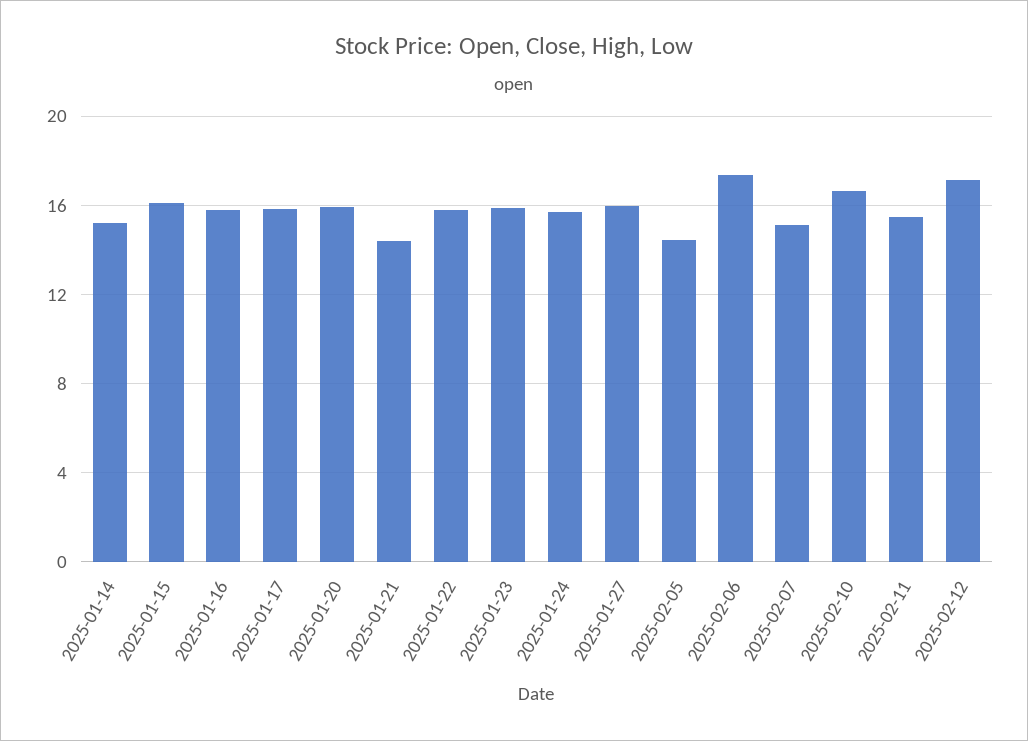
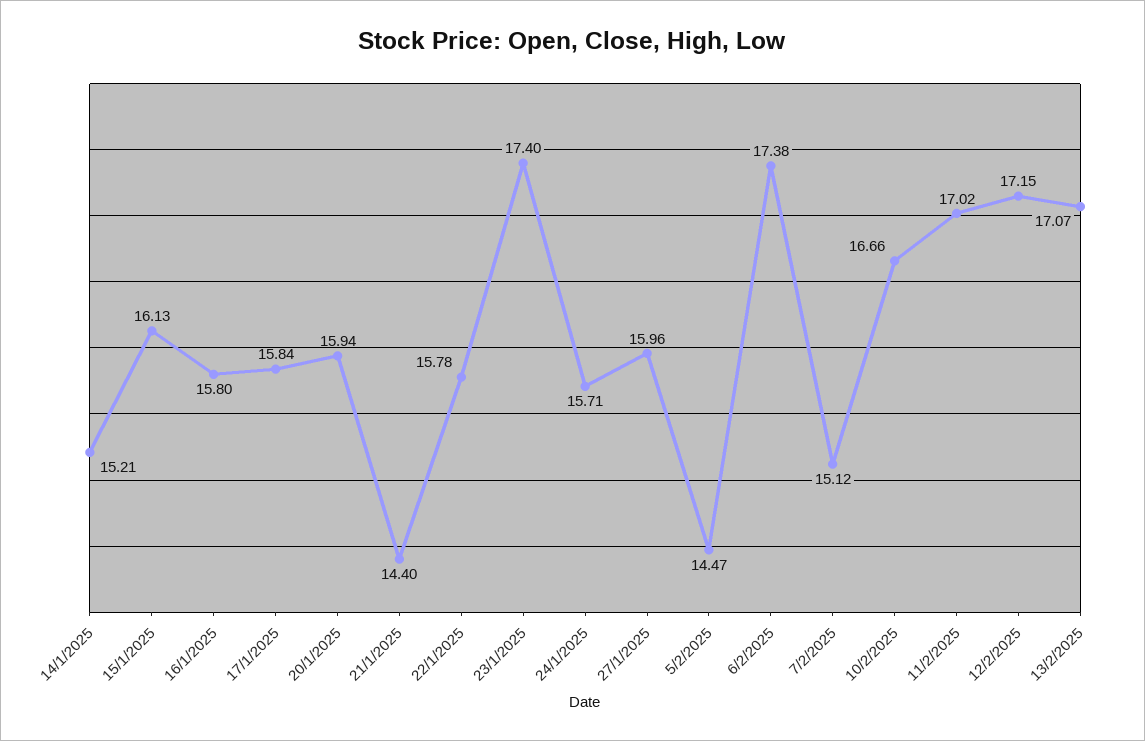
2025-01-23: 16 -> 17.4
2025-02-11: 15.5 -> 17.02
13/2/2025: none -> 17.07

